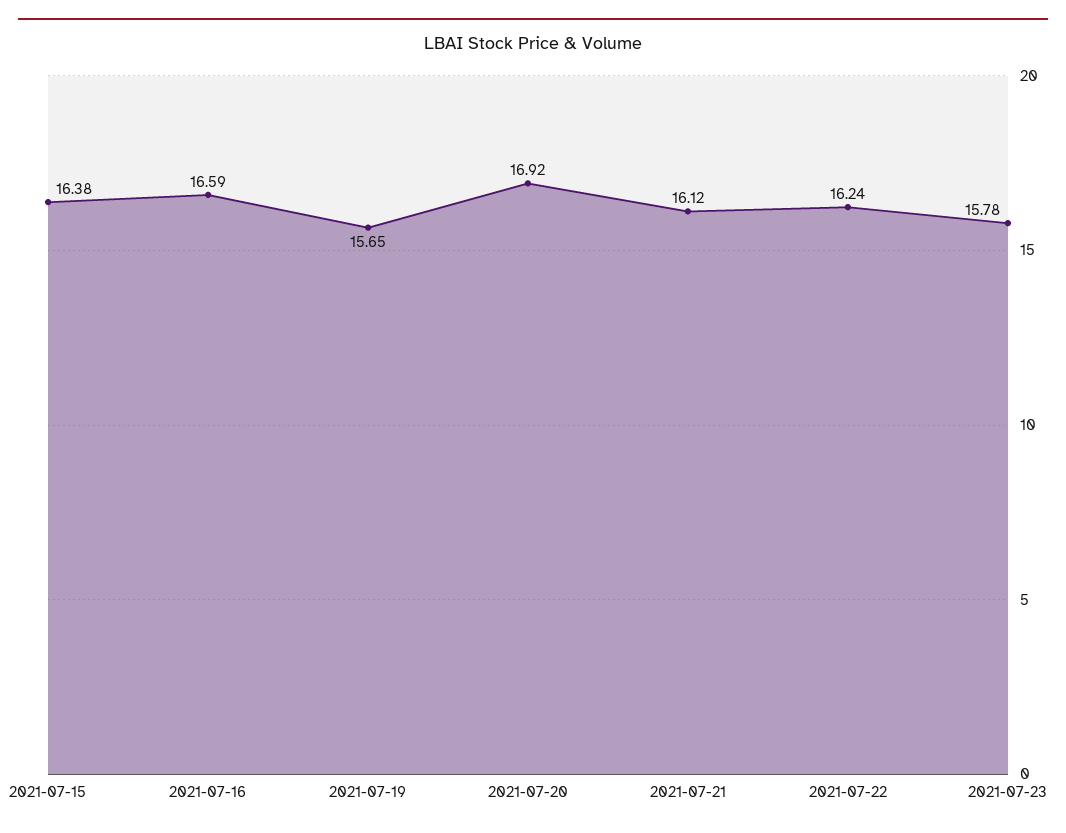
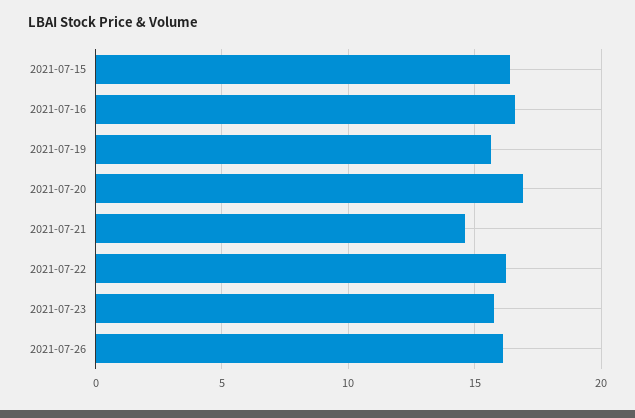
2021-07-21: 16.12 -> 14.5
2021-07-26: none -> 16

